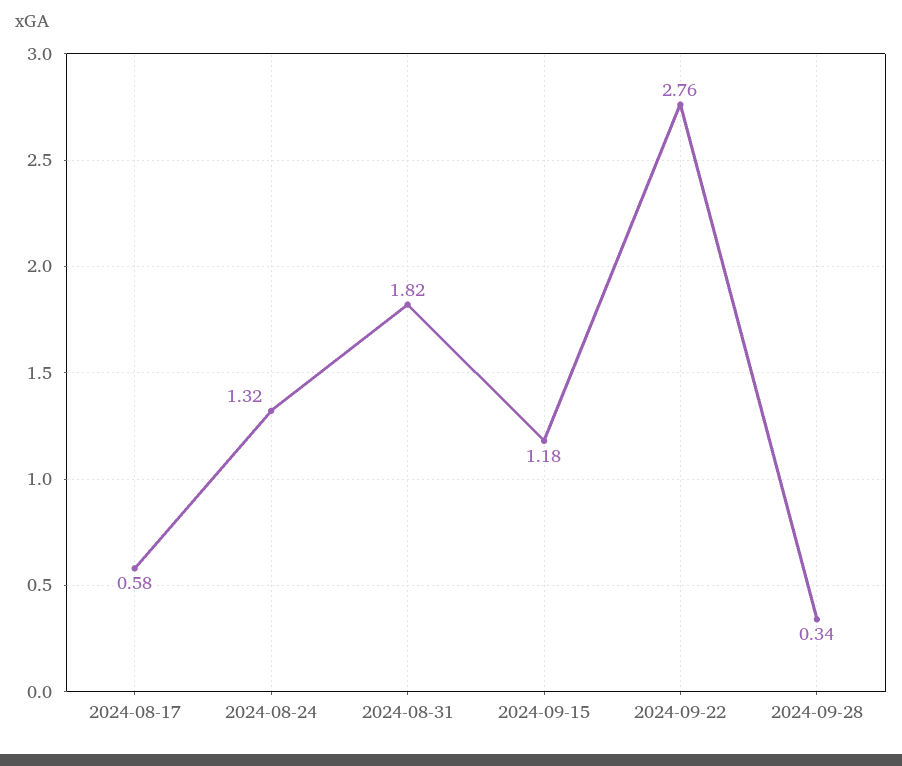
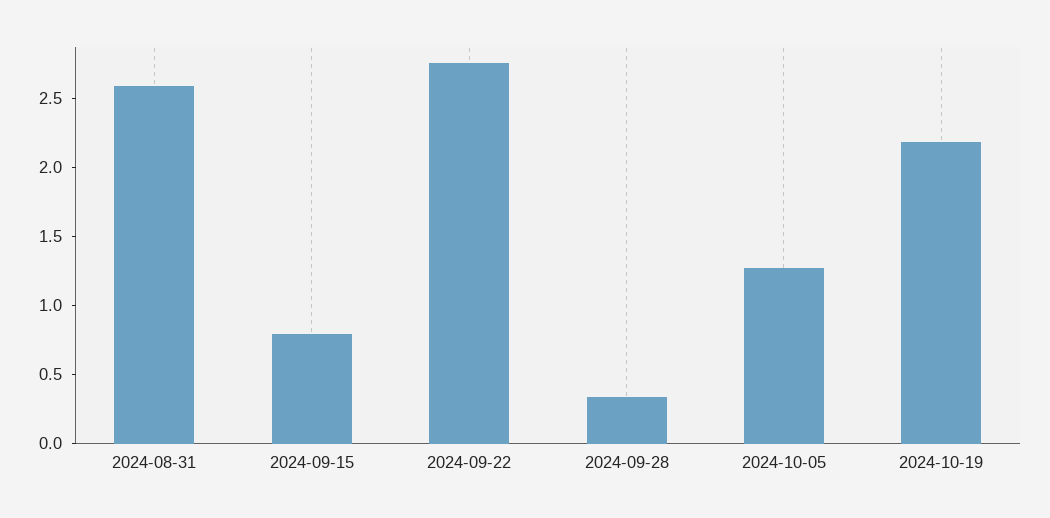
2024-08-17: 0.58 -> none
2024-08-24: 1.32 -> none
2024-08-31: 1.82 -> 2.6
2024-09-15: 1.18 -> 0.8
2024-10-05: none -> 1.3
2024-10-19: none -> 2.2

